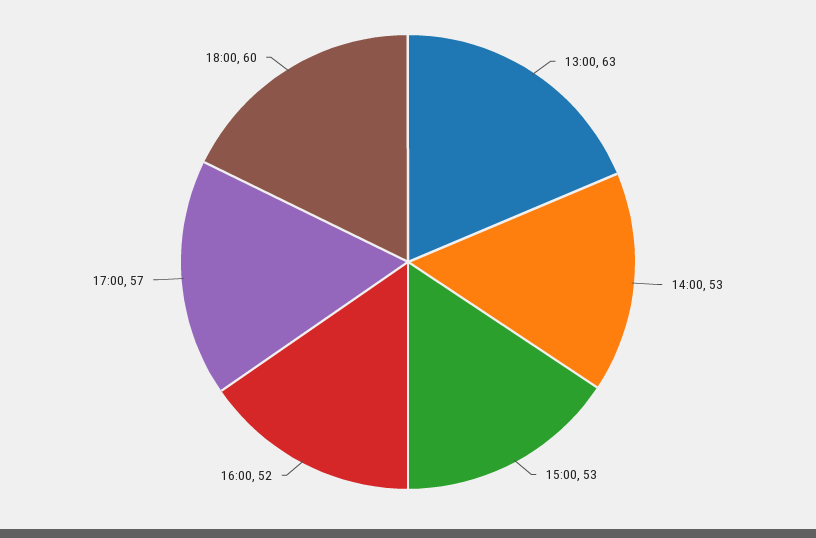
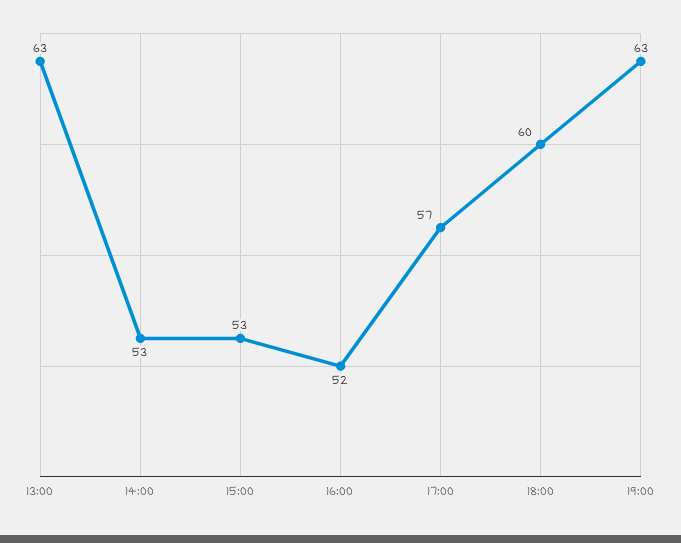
19:00: none -> 63

